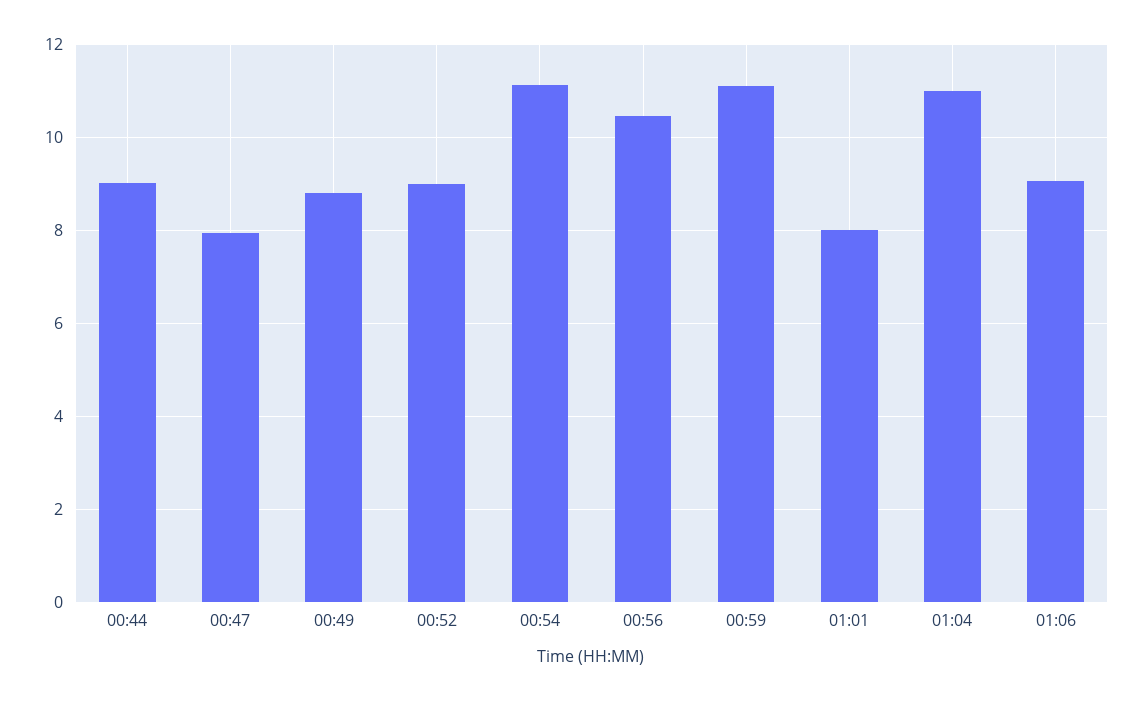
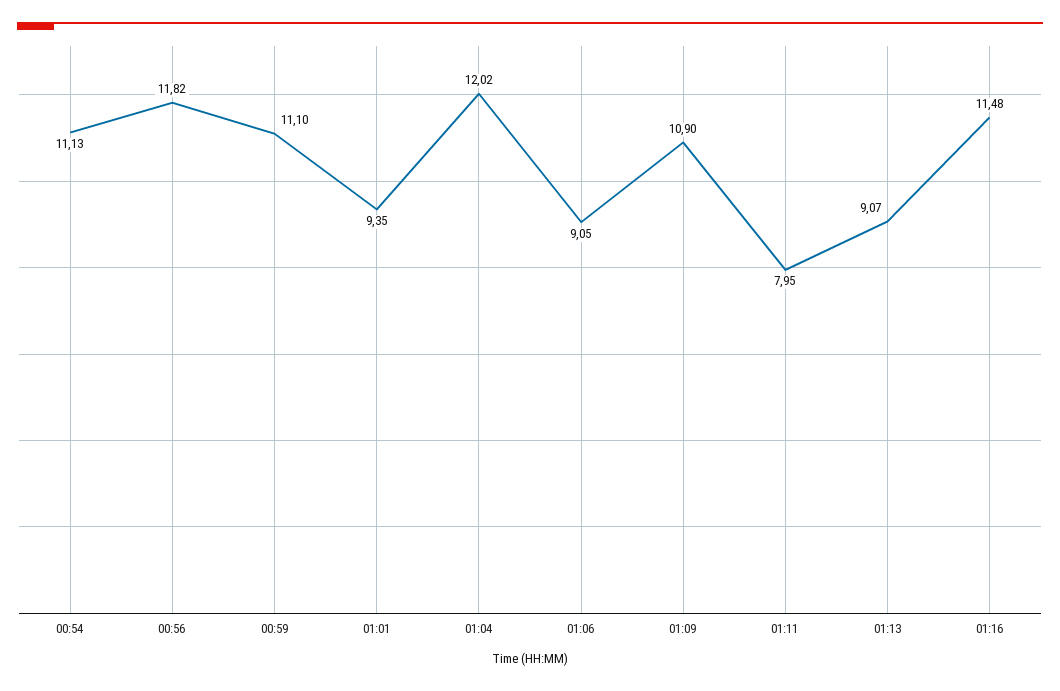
00:44: 9 -> none
00:47: 8 -> none
00:49: 8.8 -> none
00:52: 9 -> none
00:56: 10.4 -> 11.82
01:01: 8 -> 9.35
01:04: 11 -> 12.02
01:09: none -> 10.9
01:11: none -> 7.95
01:13: none -> 9.07
01:16: none -> 11.48

